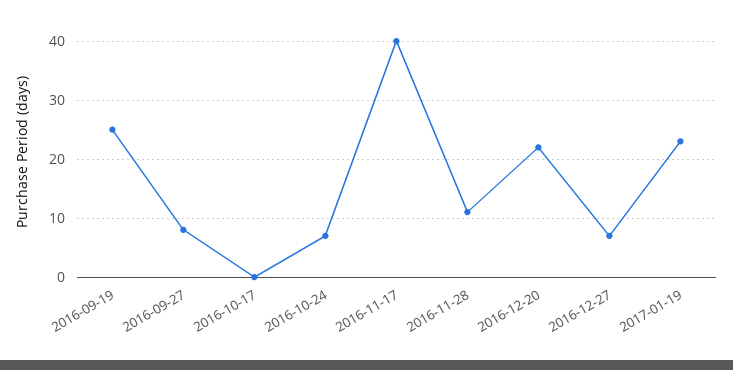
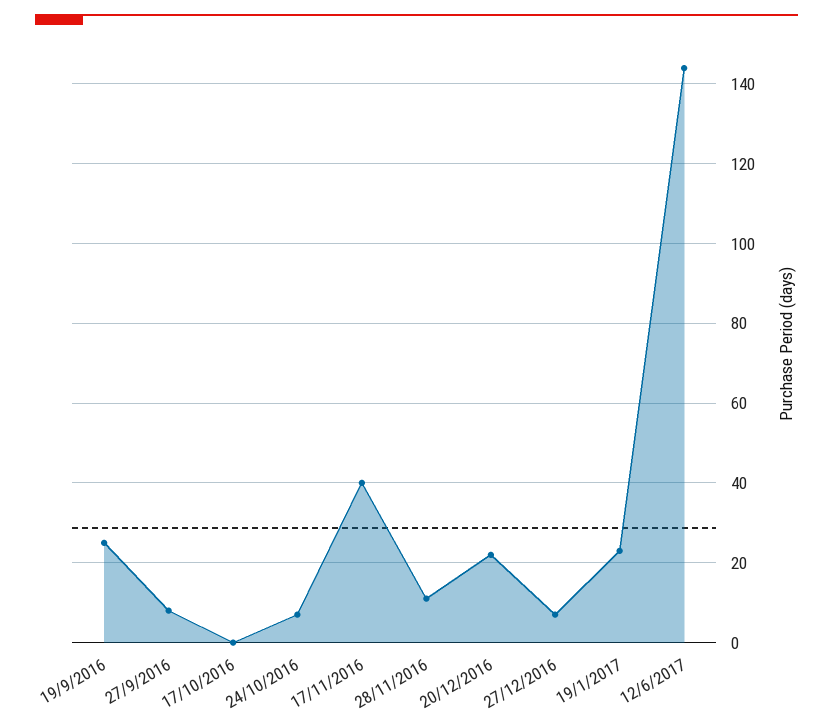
12/6/2017: none -> 145

